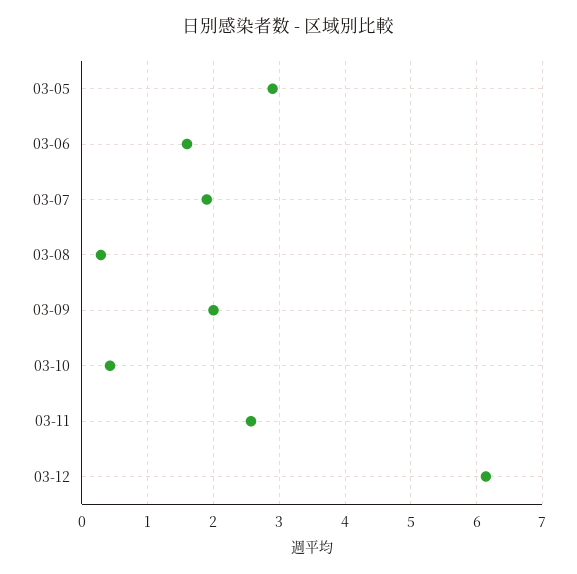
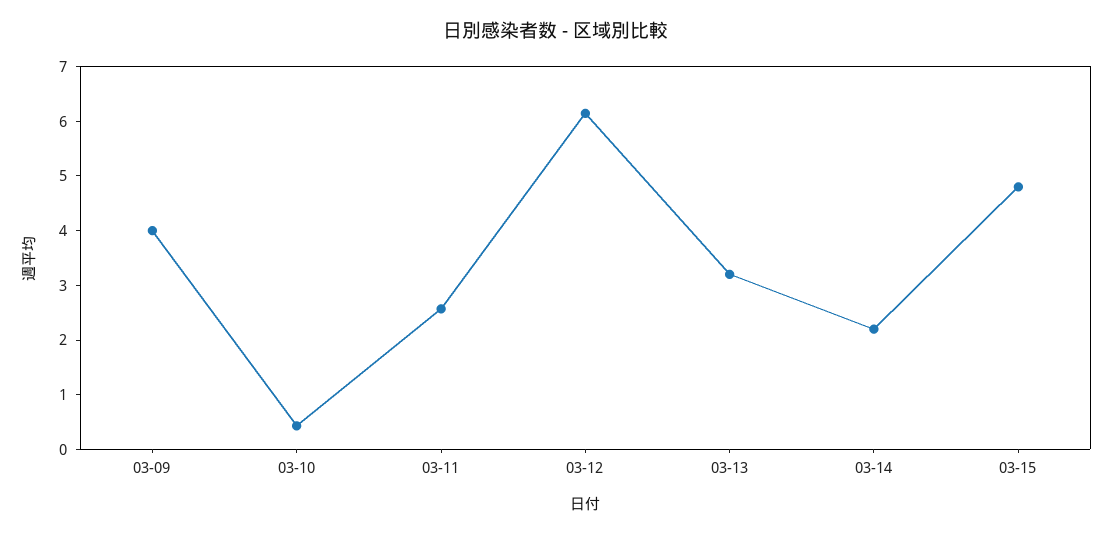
03-05: 2.9 -> none
03-06: 1.6 -> none
03-07: 1.9 -> none
03-08: 0.3 -> none
03-09: 2 -> 4
03-13: none -> 3.2
03-14: none -> 2.2
03-15: none -> 4.8

